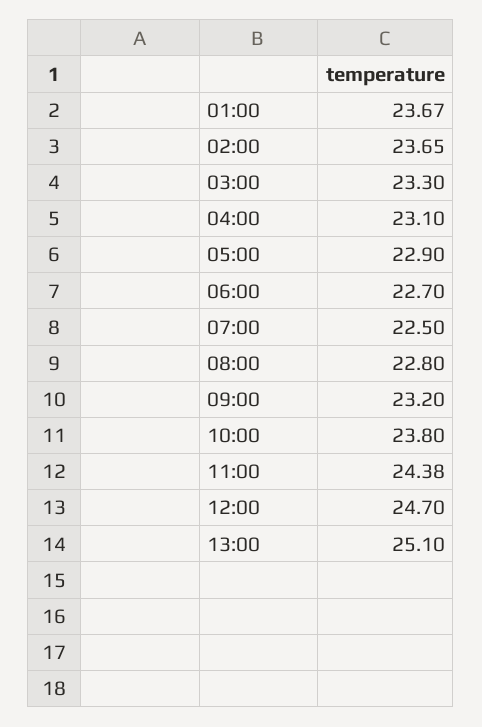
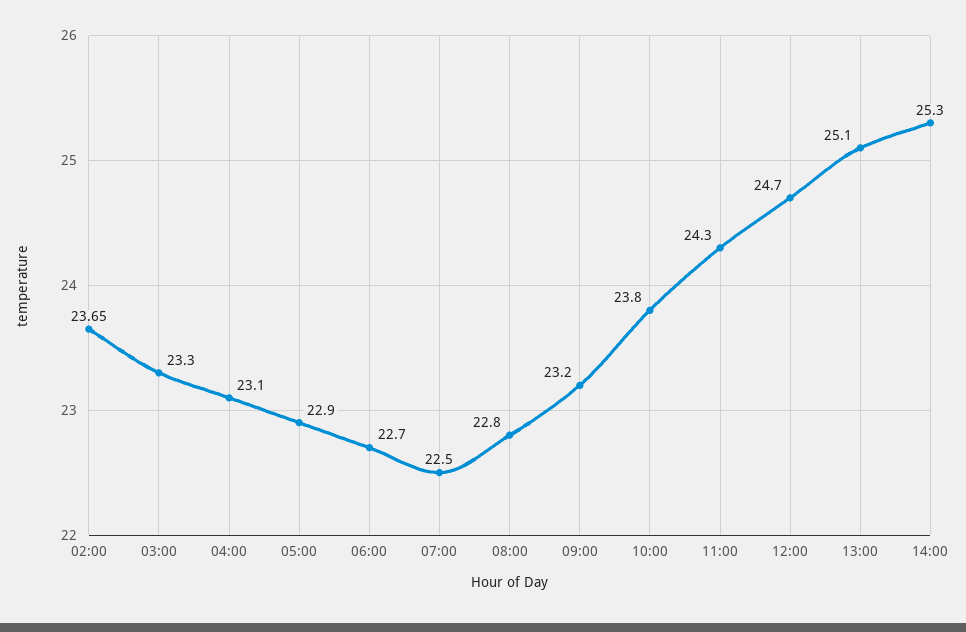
01:00: 23.67 -> none
11:00: 24.38 -> 24.3
14:00: none -> 25.3

